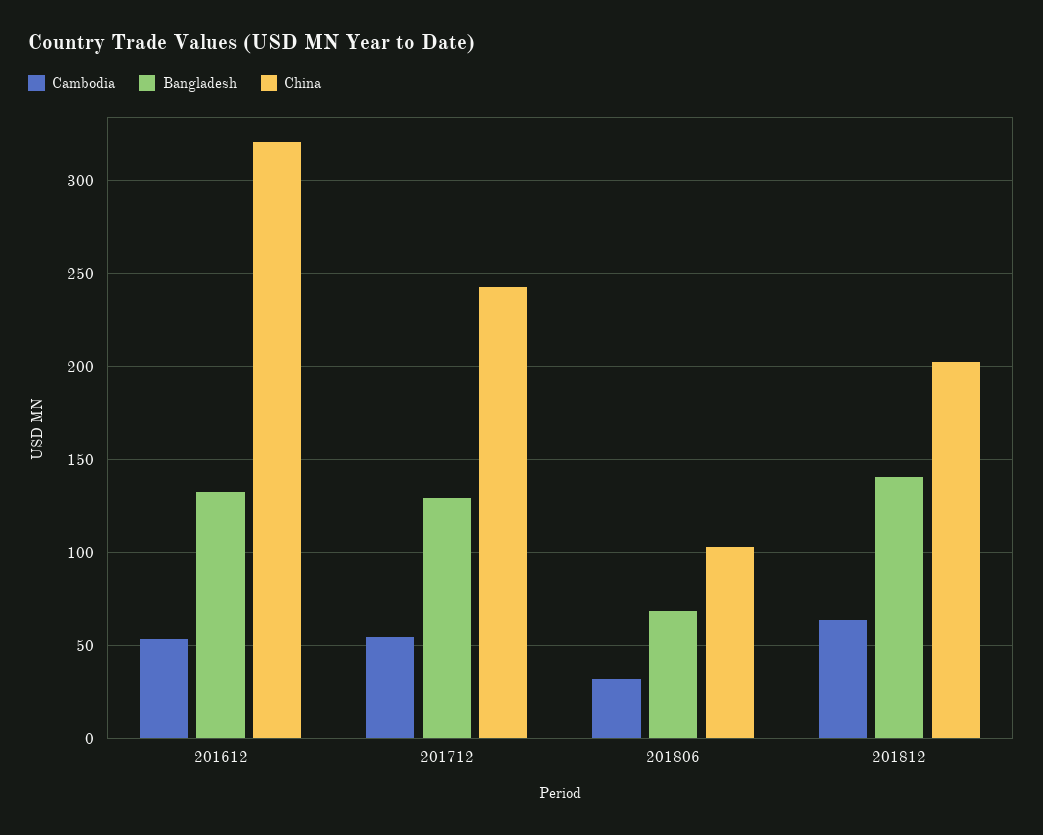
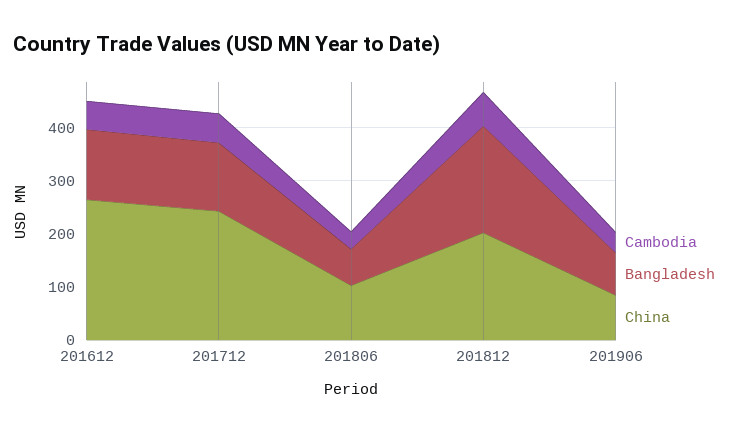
China, 201612: 320 -> 260
Bangladesh, 201812: 140 -> 200
Cambodia, 201906: none -> 40
Bangladesh, 201906: none -> 80
China, 201906: none -> 80

